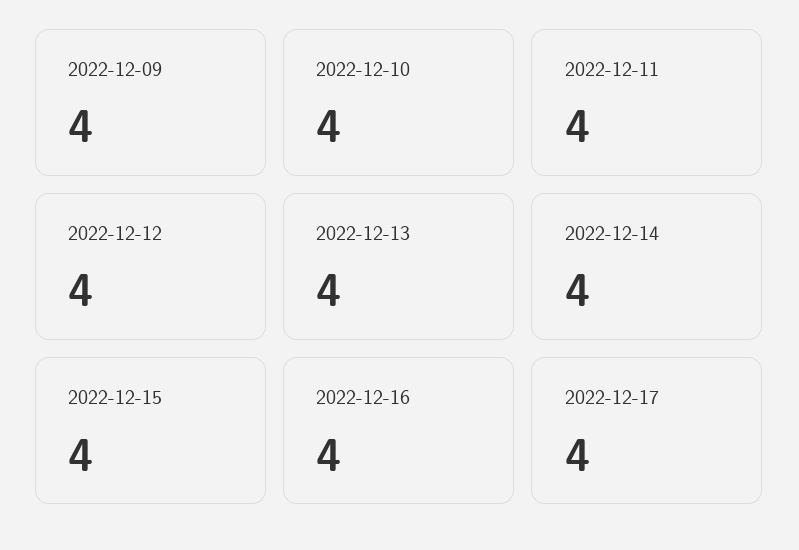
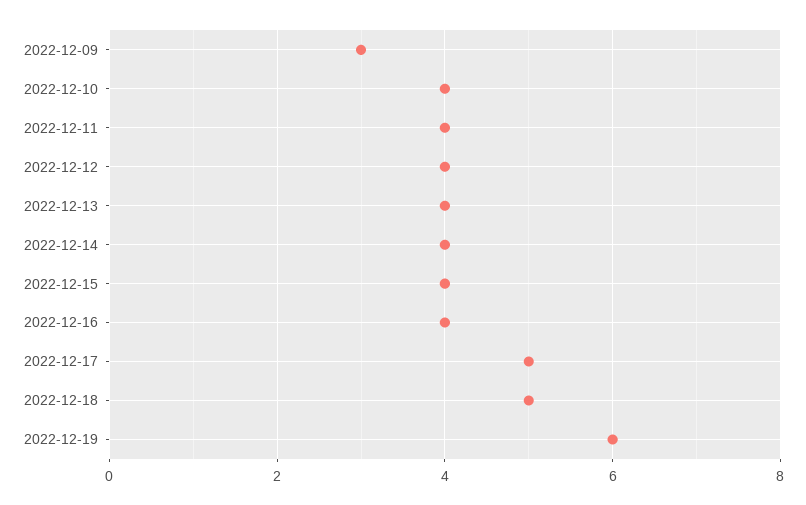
2022-12-09: 4 -> 3
2022-12-17: 4 -> 5
2022-12-18: none -> 5
2022-12-19: none -> 6

